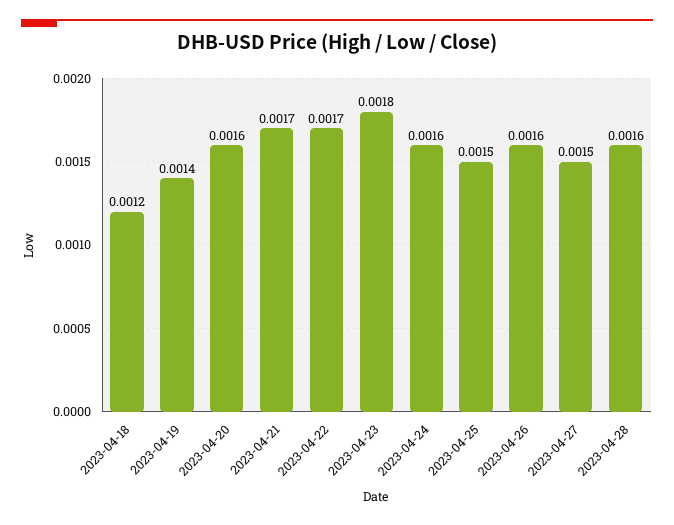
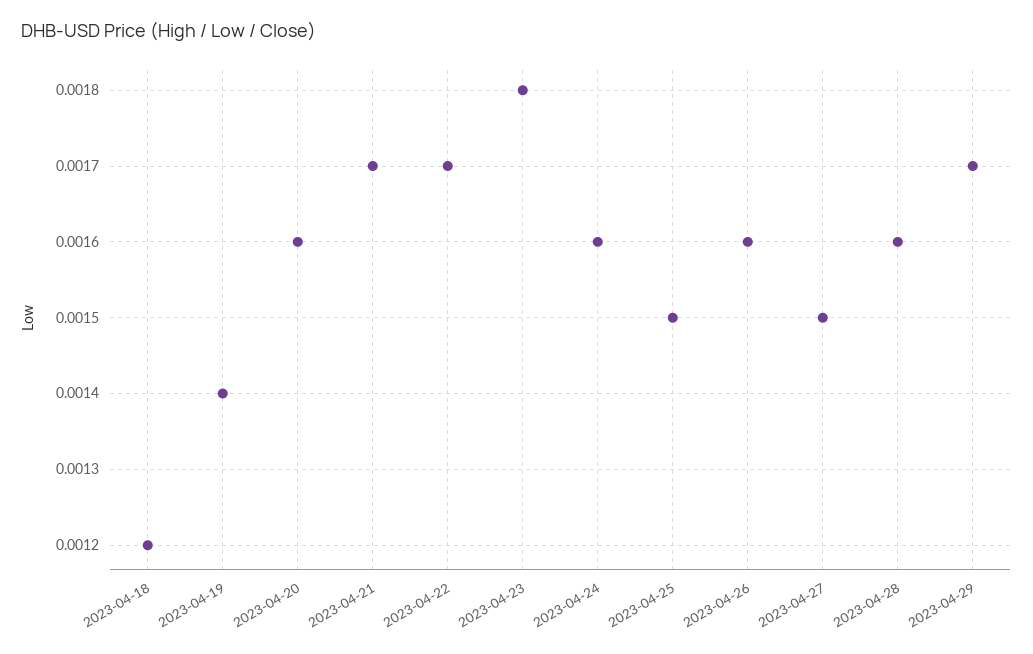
2023-04-29: none -> 0.0017

